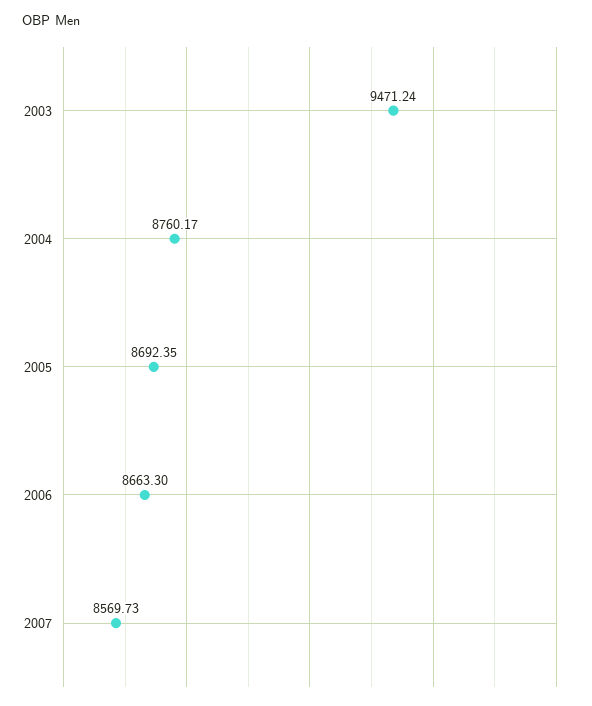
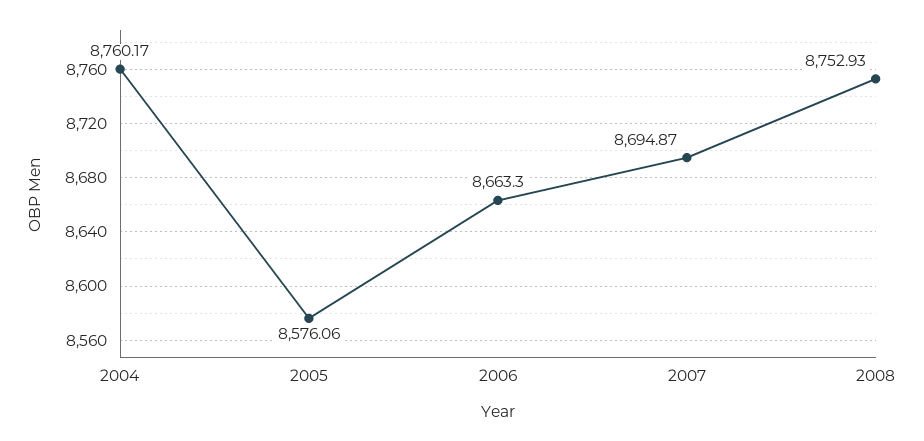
2003: 9471.24 -> none
2005: 8692.35 -> 8576.06
2007: 8569.73 -> 8694.87
2008: none -> 8752.93

